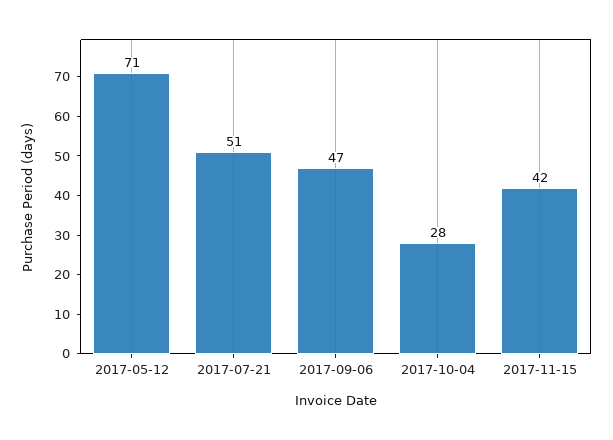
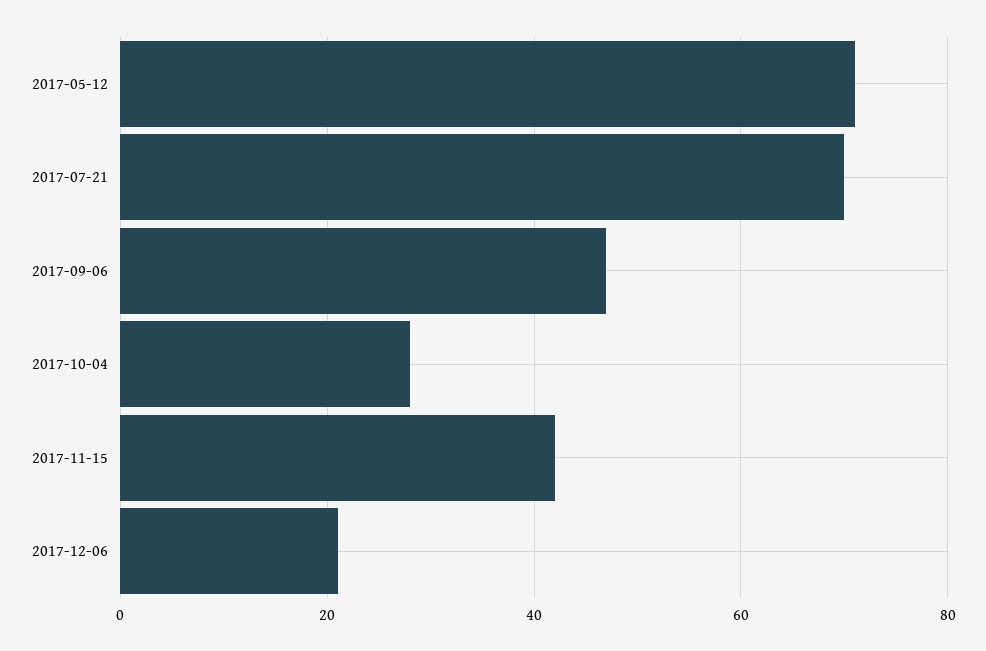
2017-07-21: 51 -> 70
2017-12-06: none -> 20

